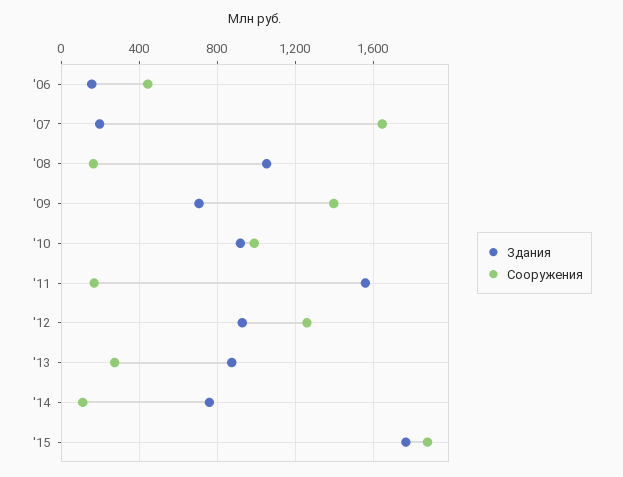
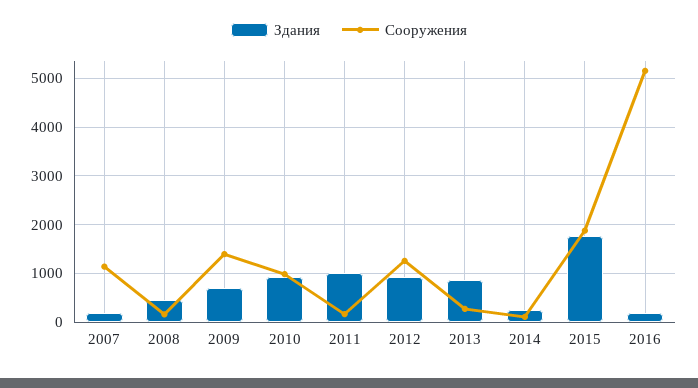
Здания, '06: 150 -> none
Сооружения, '06: 450 -> none
Сооружения, '07: 1650 -> 1200
Здания, '08: 1050 -> 400
Здания, '11: 1550 -> 1000
Здания, '14: 750 -> 200
Здания, 2016: none -> 200
Сооружения, 2016: none -> 5200

